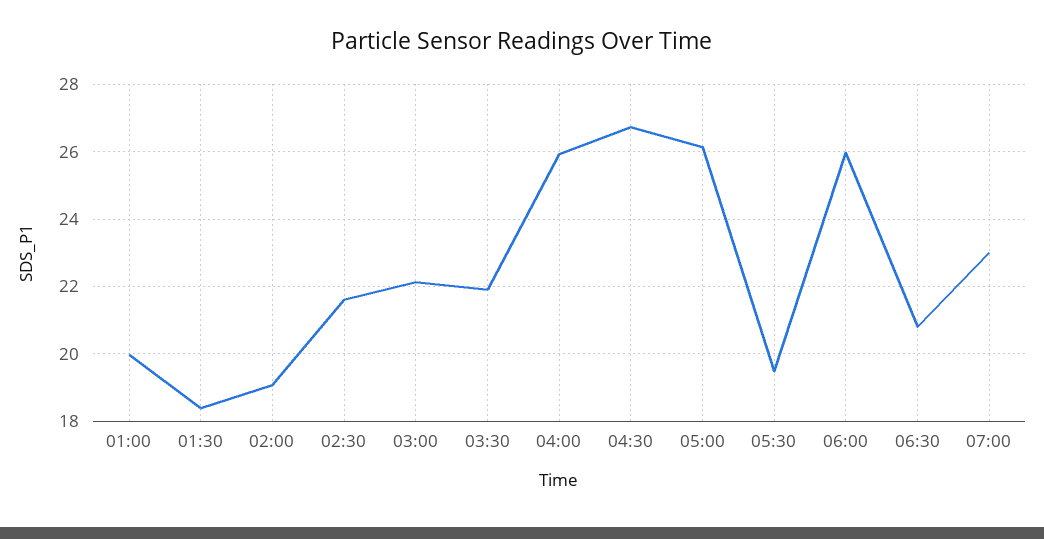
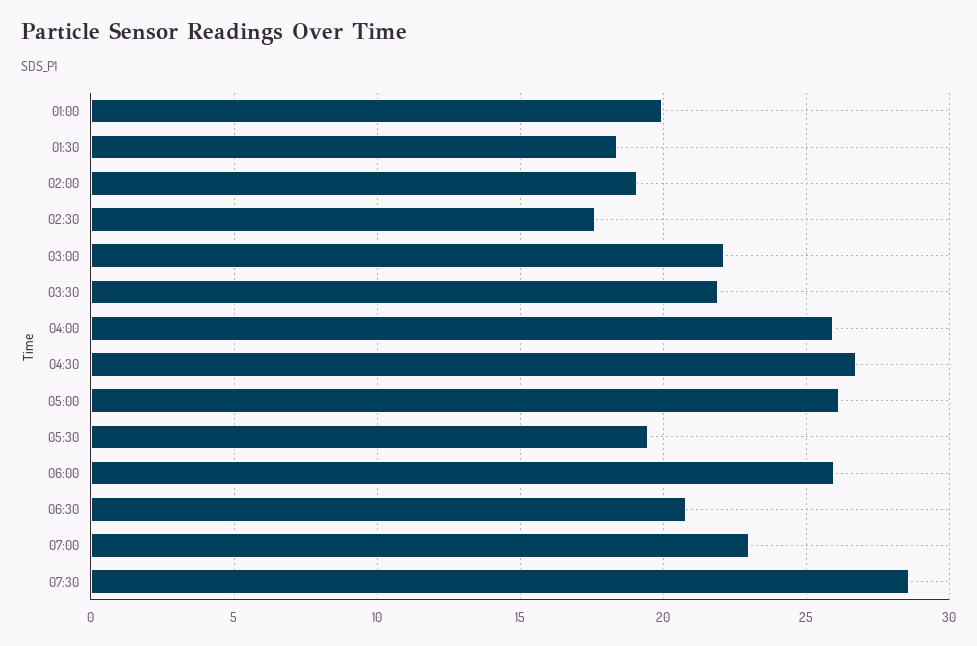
02:30: 21.6 -> 17.5
07:30: none -> 28.5

